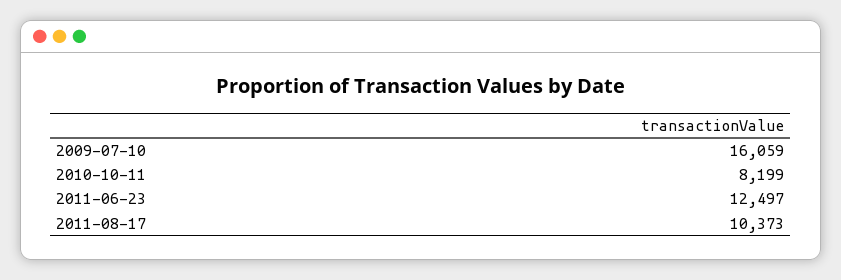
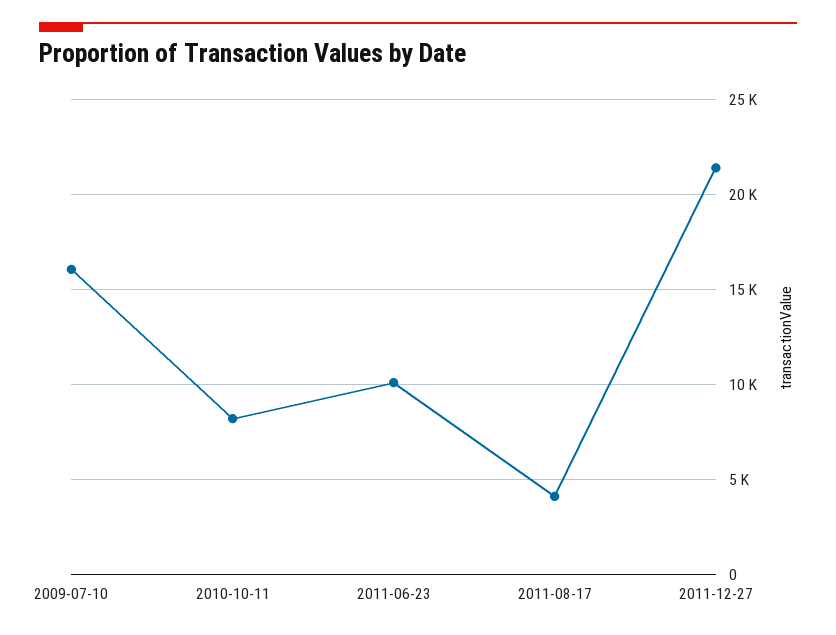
2011-06-23: 12497 -> 10000
2011-08-17: 10373 -> 4000
2011-12-27: none -> 21500

